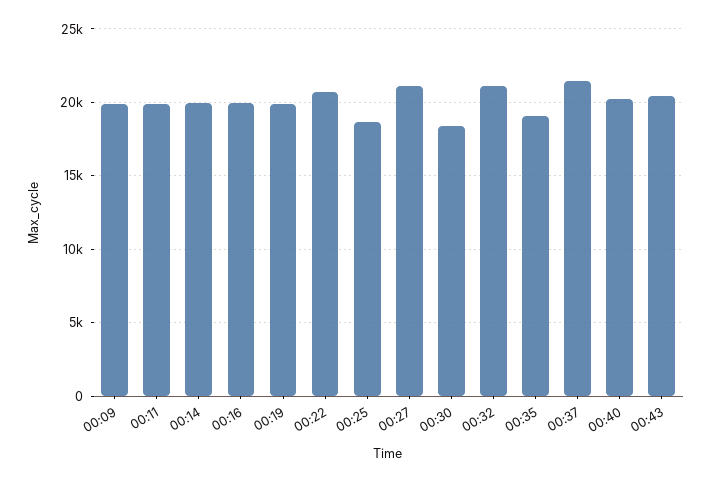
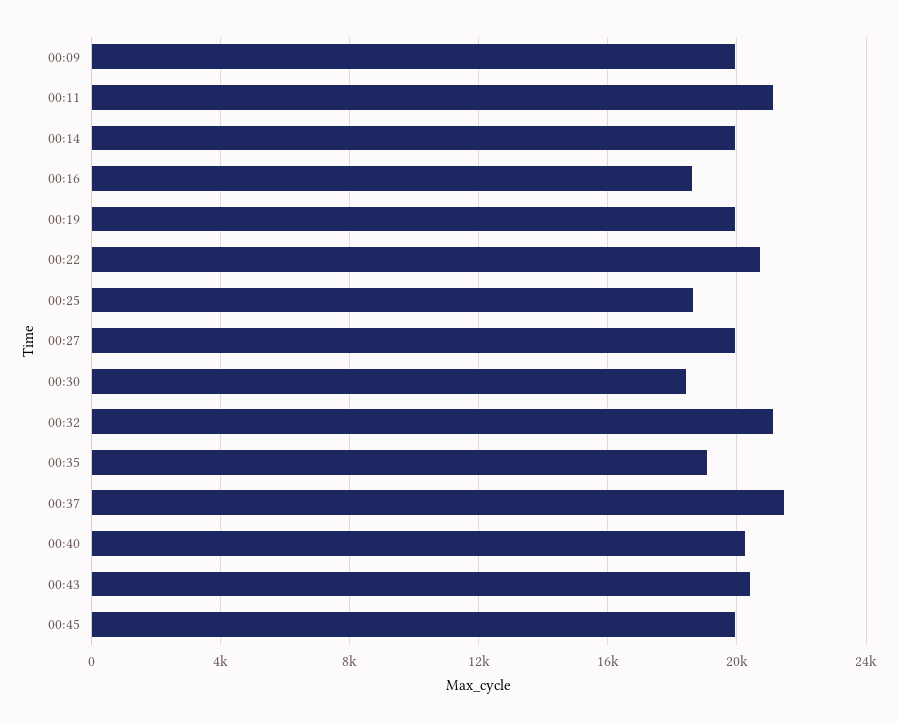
00:11: 20000 -> 21000
00:16: 20000 -> 18500
00:27: 21000 -> 20000
00:45: none -> 20000

